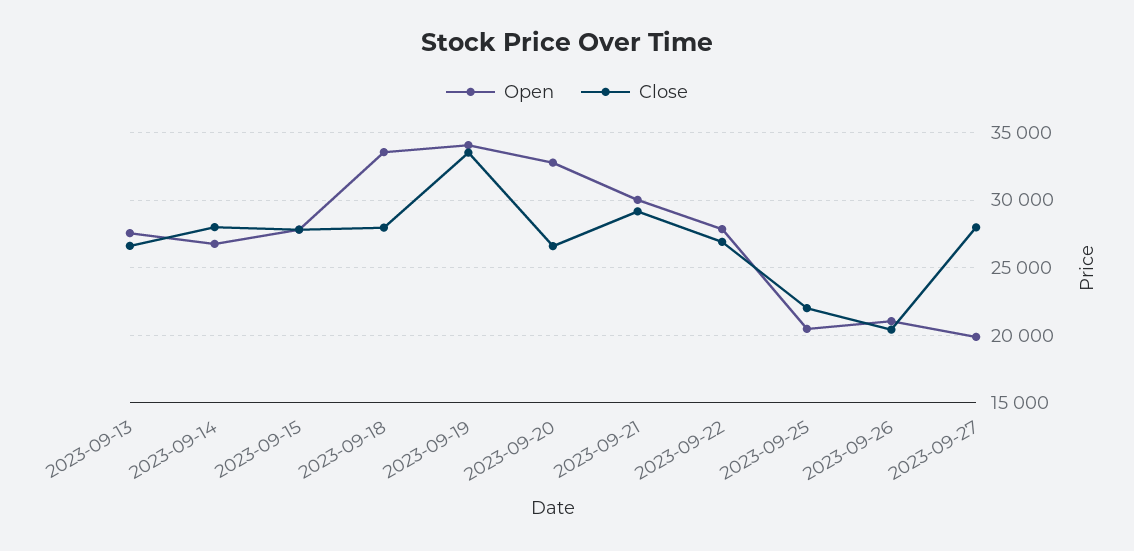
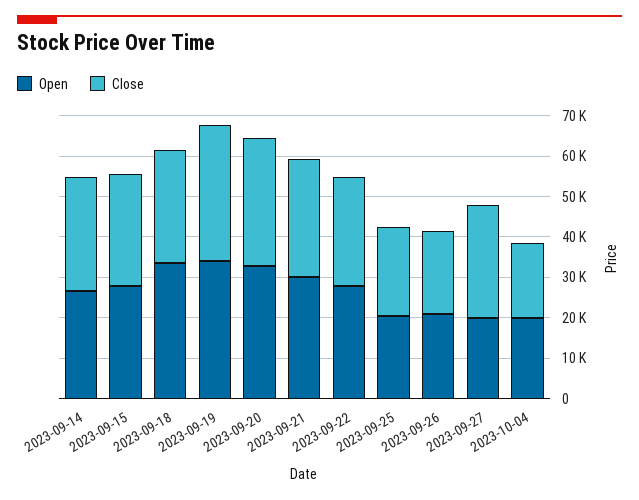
Open, 2023-09-13: 27500 -> none
Close, 2023-09-13: 26500 -> none
Close, 2023-09-20: 26500 -> 32000
Open, 2023-10-04: none -> 20000
Close, 2023-10-04: none -> 18000

